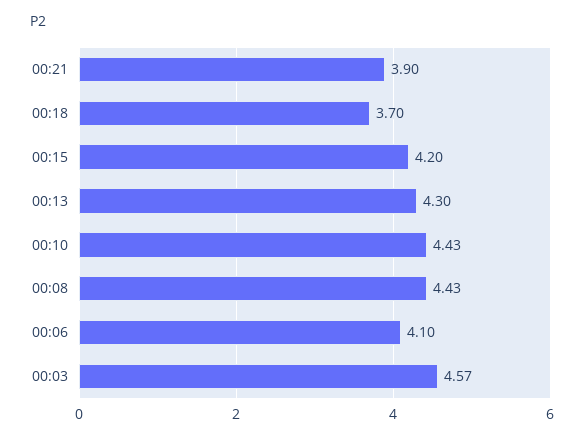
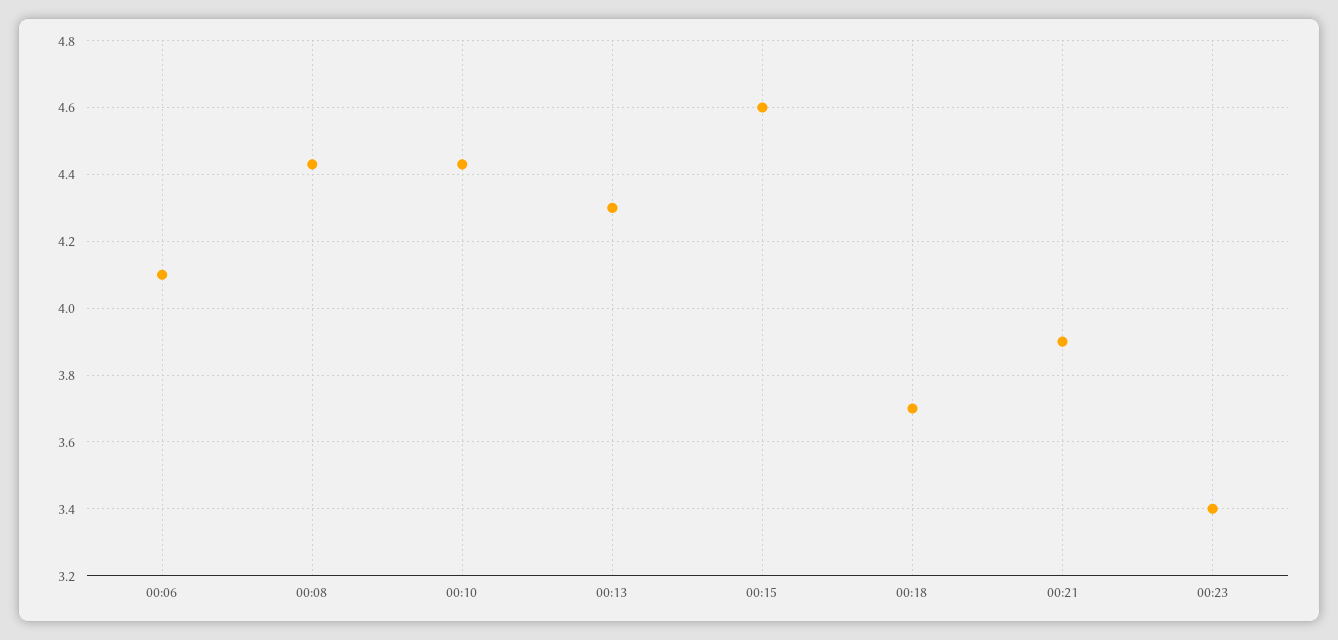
00:15: 4.2 -> 4.6
00:03: 4.57 -> none
00:23: none -> 3.4

